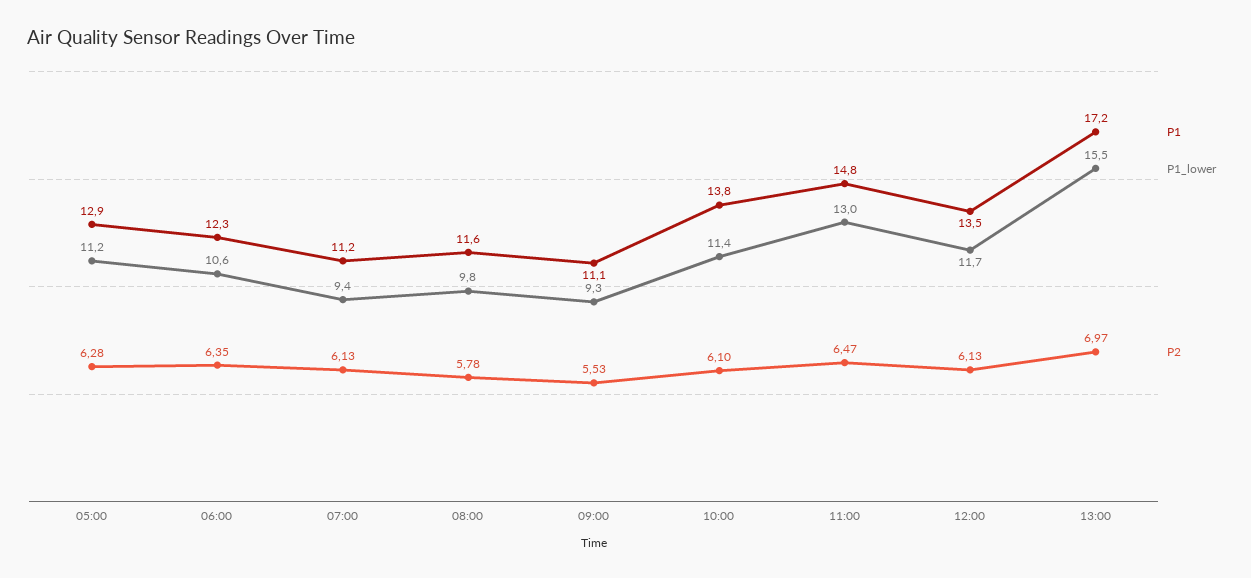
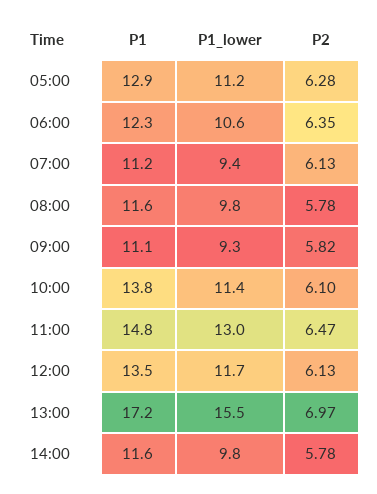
P2, 09:00: 5.53 -> 5.82
P1, 14:00: none -> 11.6
P1_lower, 14:00: none -> 9.8
P2, 14:00: none -> 5.78

